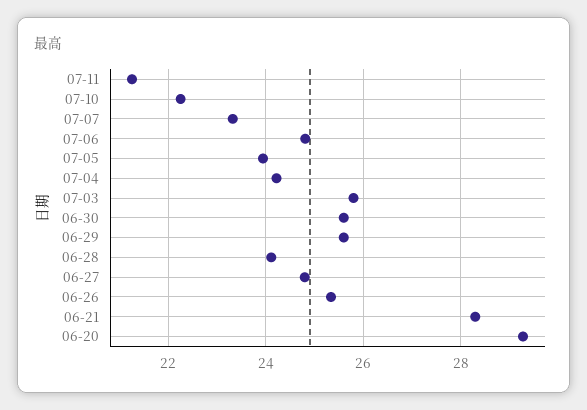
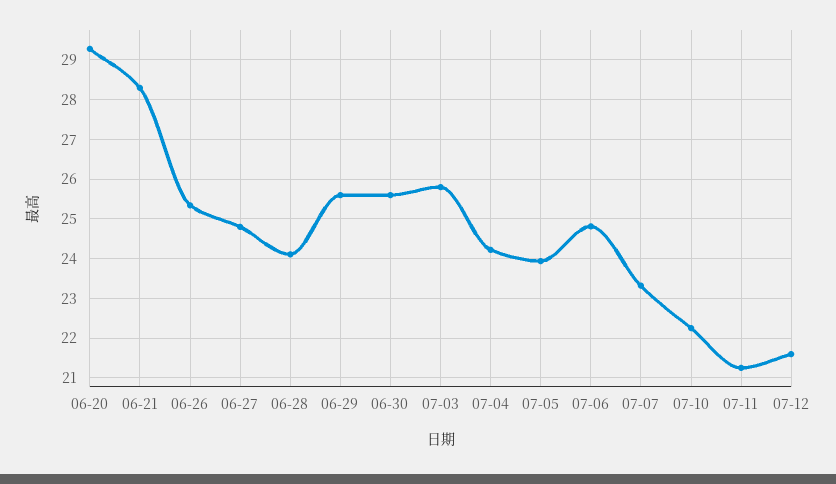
07-12: none -> 21.6

